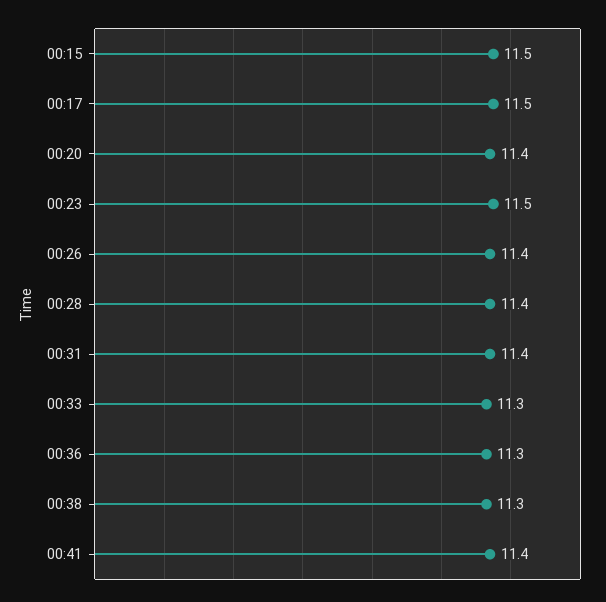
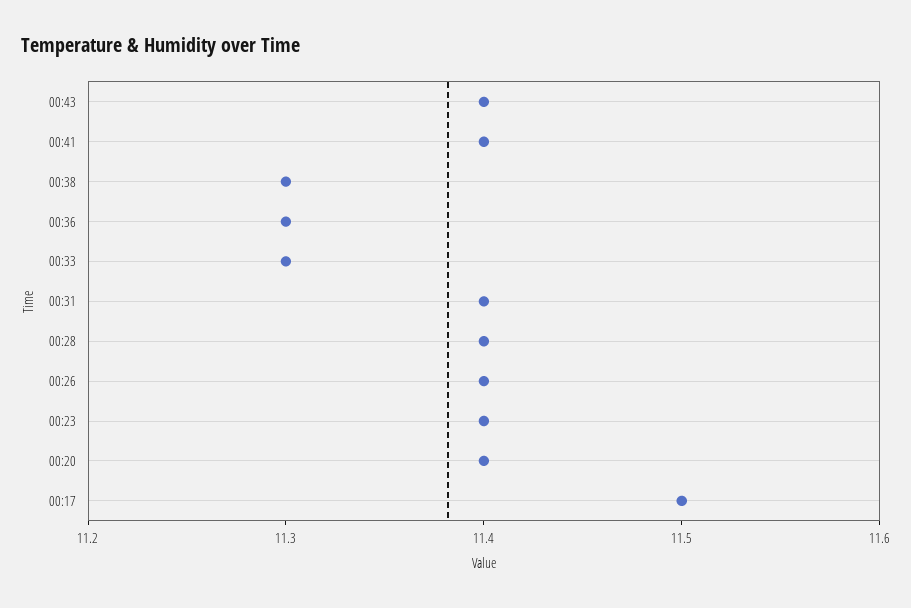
00:15: 11.5 -> none
00:23: 11.5 -> 11.4
00:43: none -> 11.4

